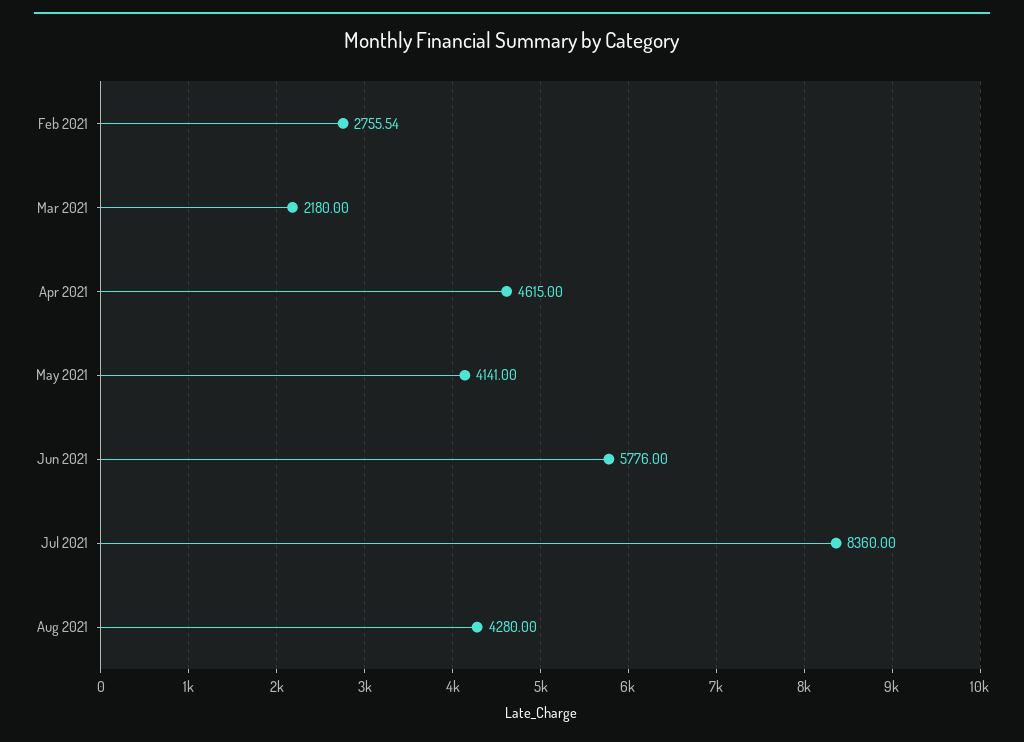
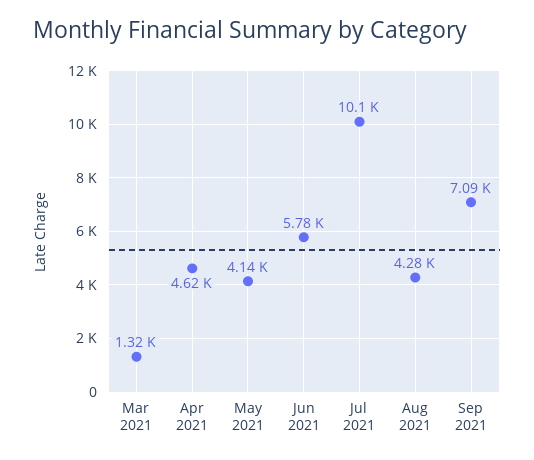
Feb 2021: 2755.54 -> none
Mar 2021: 2180 -> 1320
Jul 2021: 8360 -> 10100
Sep 2021: none -> 7090

